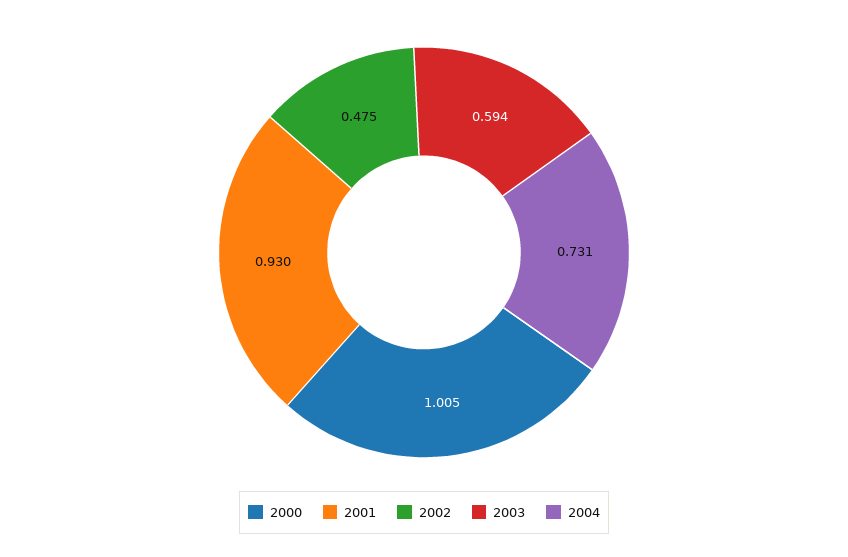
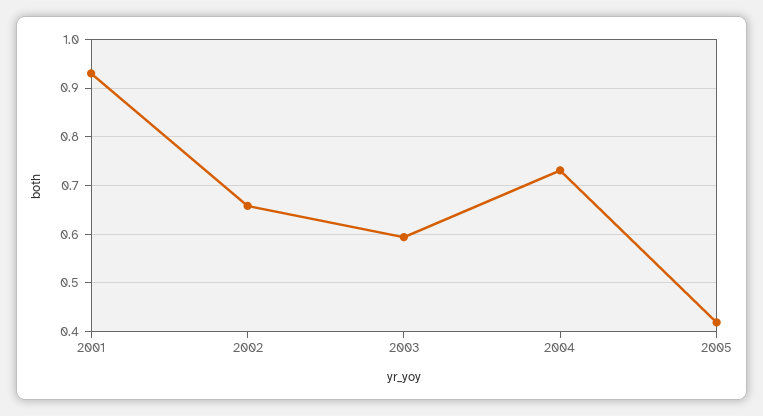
2000: 1.005 -> none
2002: 0.475 -> 0.66
2005: none -> 0.42

